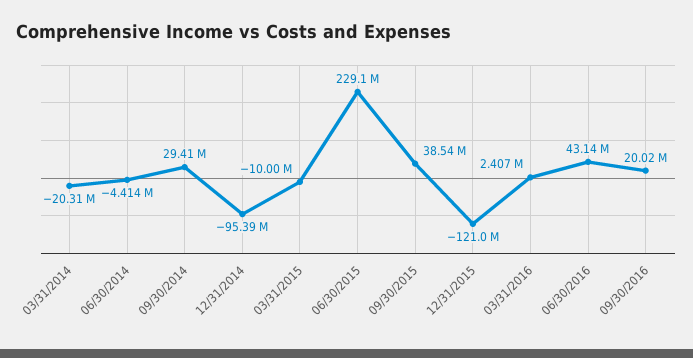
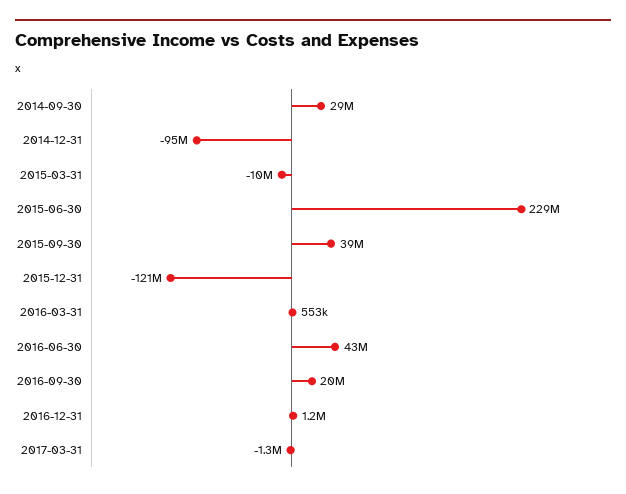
03/31/2014: -20310000 -> none
06/30/2014: -4414000 -> none
03/31/2016: 2407000 -> 553000
2016-12-31: none -> 1200000
2017-03-31: none -> -1300000

